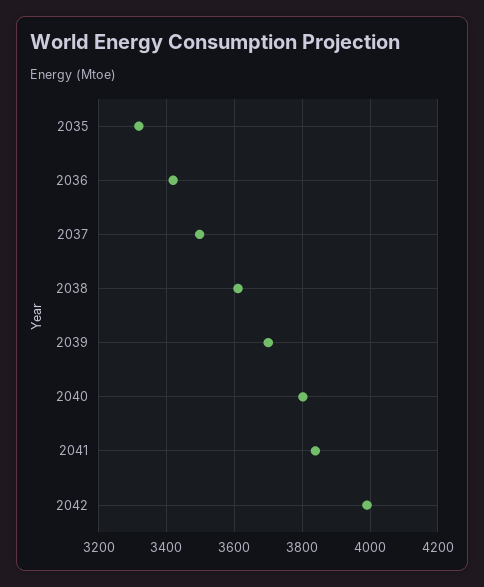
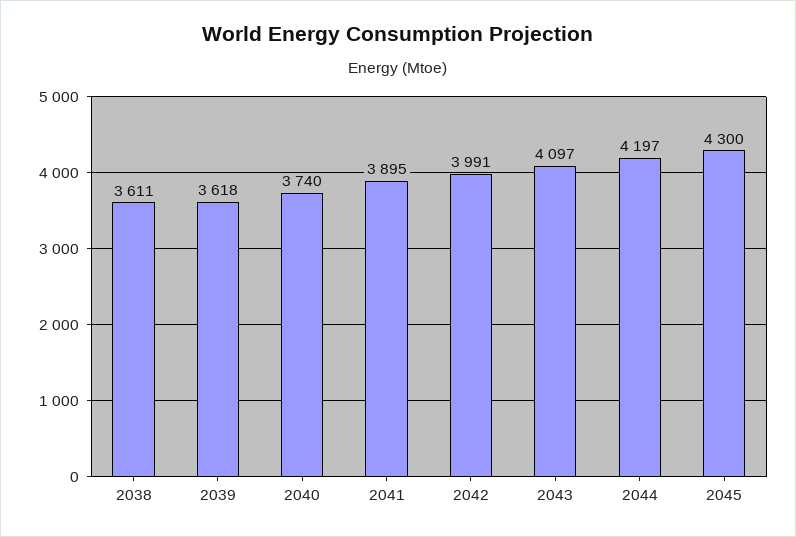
2035: 3320 -> none
2036: 3420 -> none
2037: 3500 -> none
2039: 3700 -> 3618
2040: 3800 -> 3740
2041: 3840 -> 3895
2043: none -> 4097
2044: none -> 4197
2045: none -> 4300

